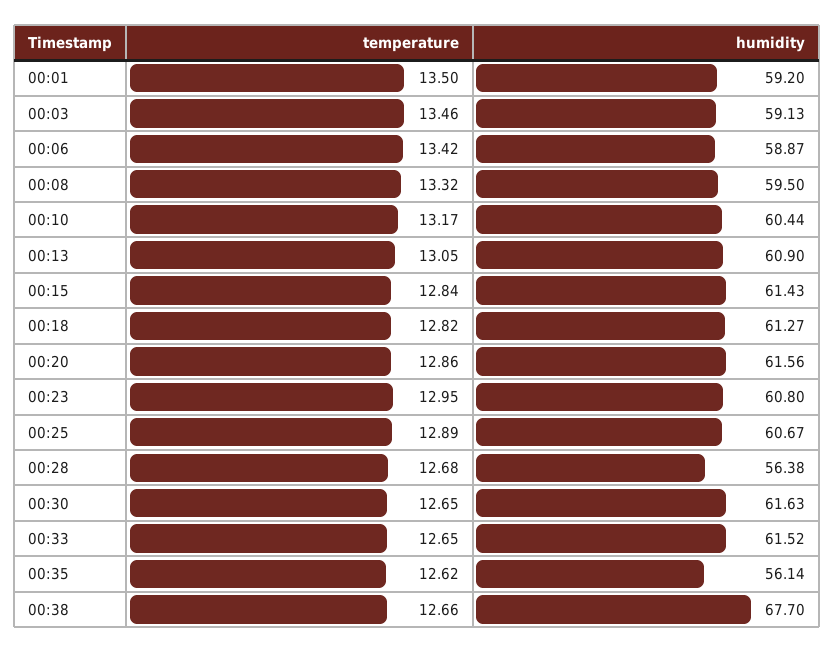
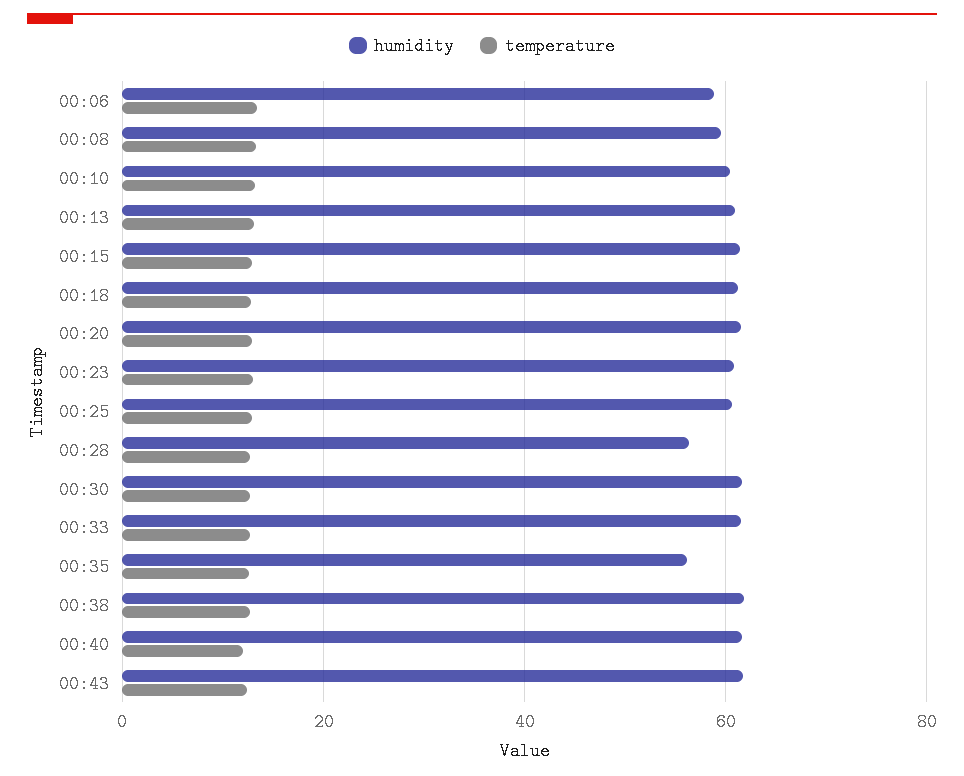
temperature, 00:01: 13.5 -> none
humidity, 00:01: 59.2 -> none
temperature, 00:03: 13.46 -> none
humidity, 00:03: 59.13 -> none
humidity, 00:38: 67.7 -> 62
humidity, 00:40: none -> 62
temperature, 00:40: none -> 12
humidity, 00:43: none -> 62
temperature, 00:43: none -> 12

